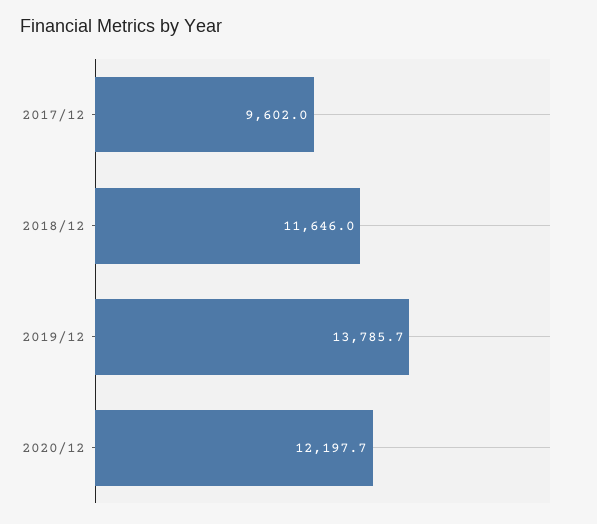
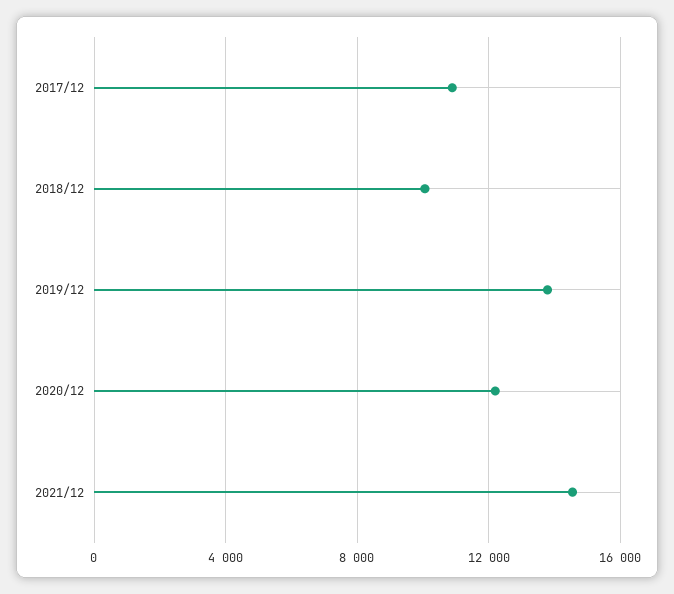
2017/12: 9602 -> 11000
2018/12: 11646 -> 10000
2021/12: none -> 14500

